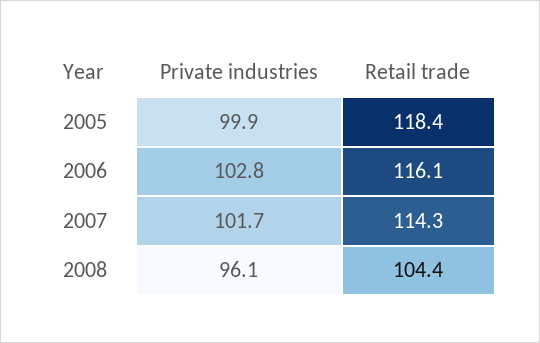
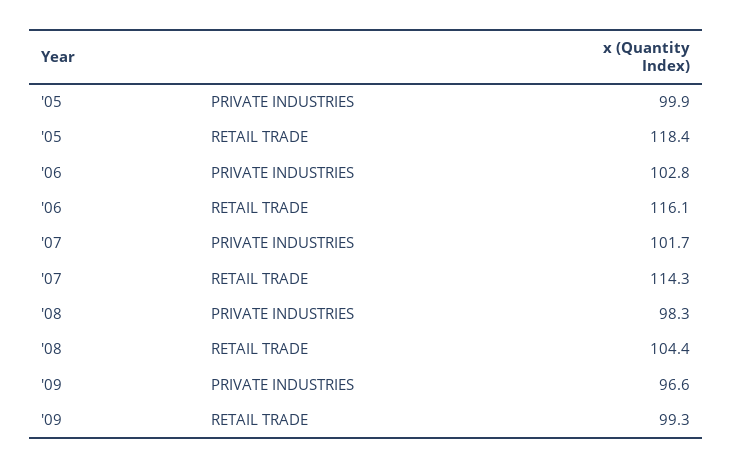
Private industries, 2008: 96.1 -> 98.3
Private industries, '09: none -> 96.6
Retail trade, '09: none -> 99.3

